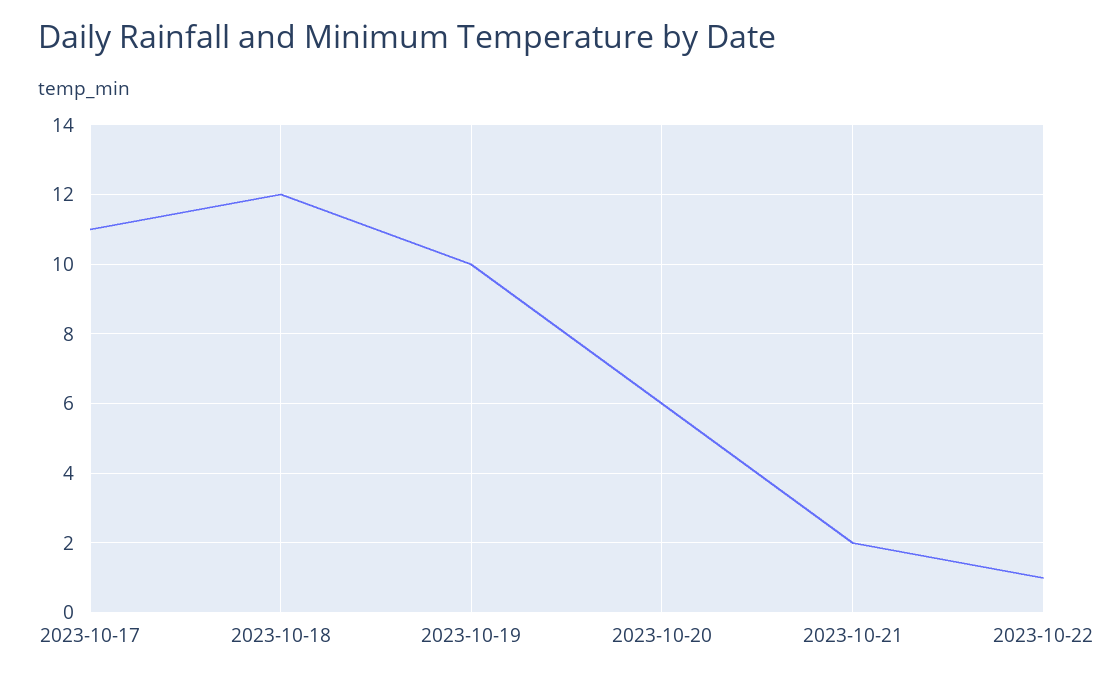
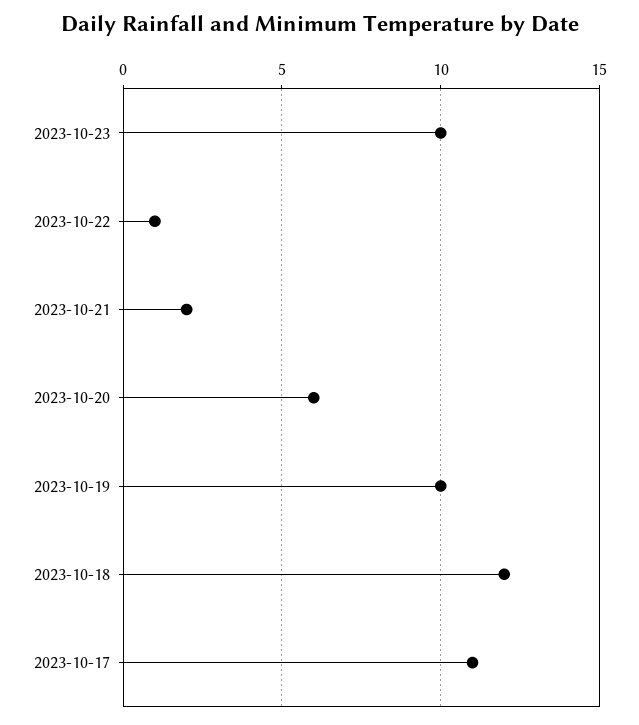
2023-10-23: none -> 10

